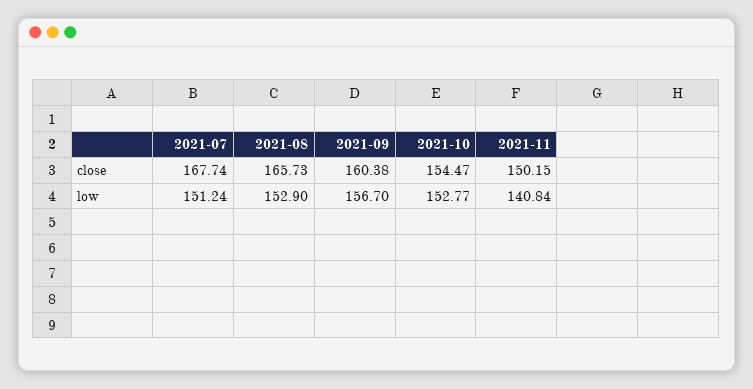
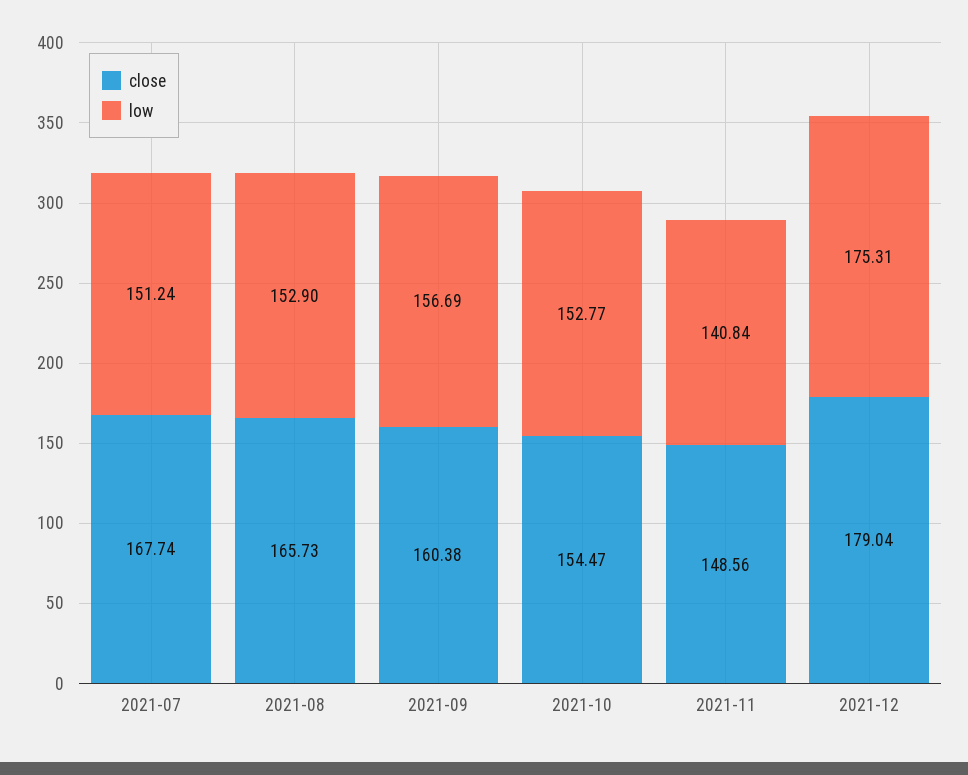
close, 2021-11: 150.15 -> 148.56
low, 2021-09: 156.7 -> 156.69
close, 2021-12: none -> 179.04
low, 2021-12: none -> 175.31

